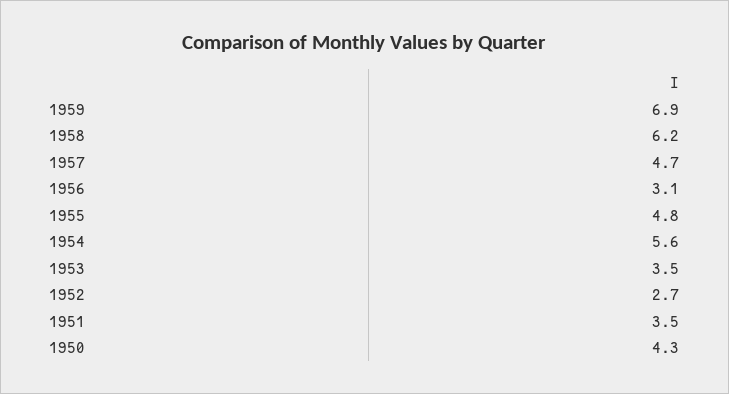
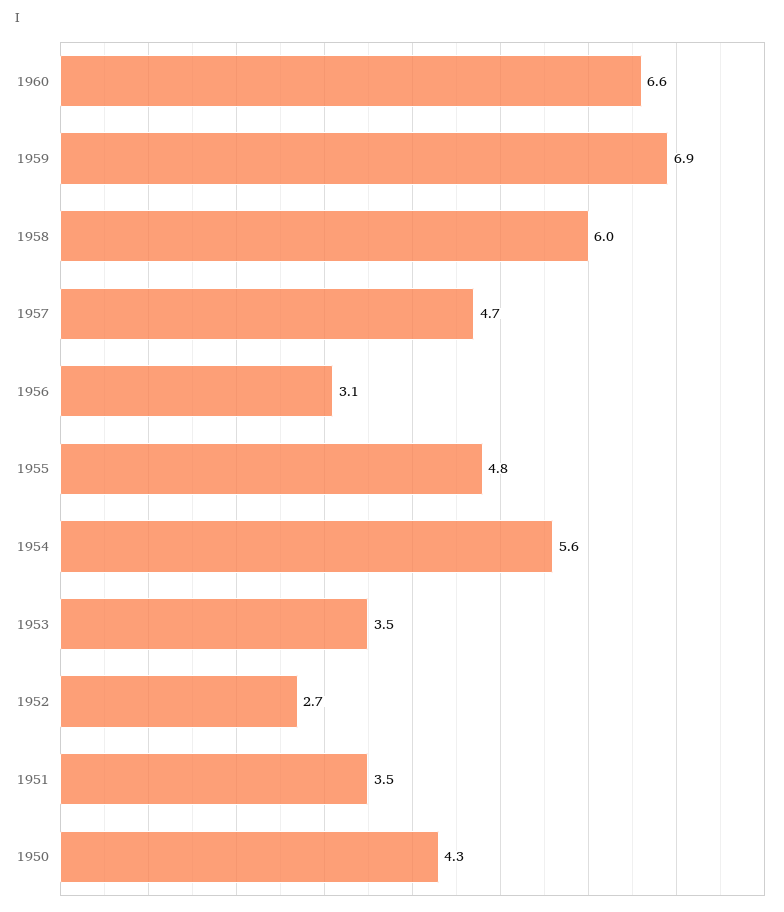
1958: 6.2 -> 6
1960: none -> 6.6

